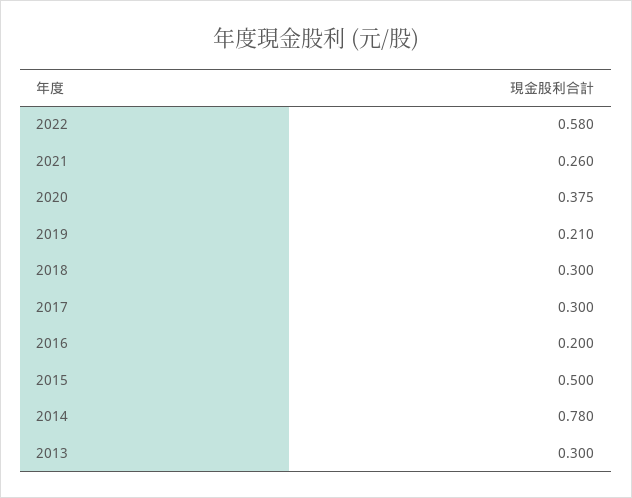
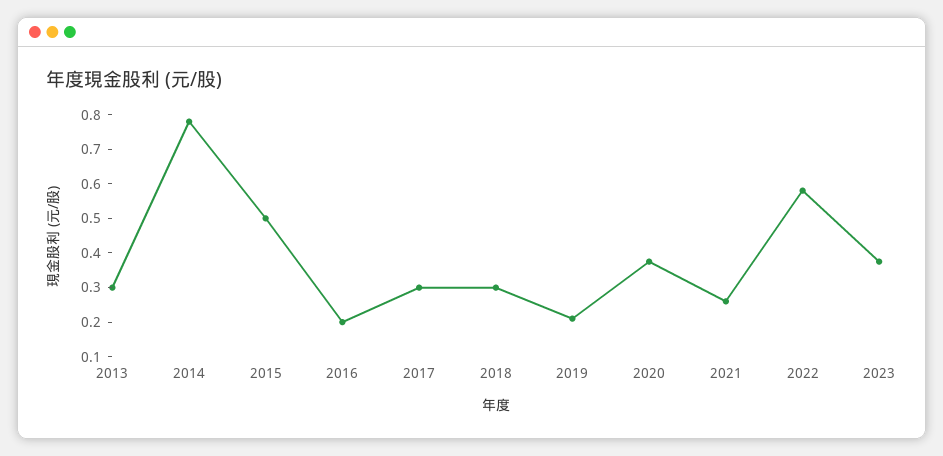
2023: none -> 0.375

